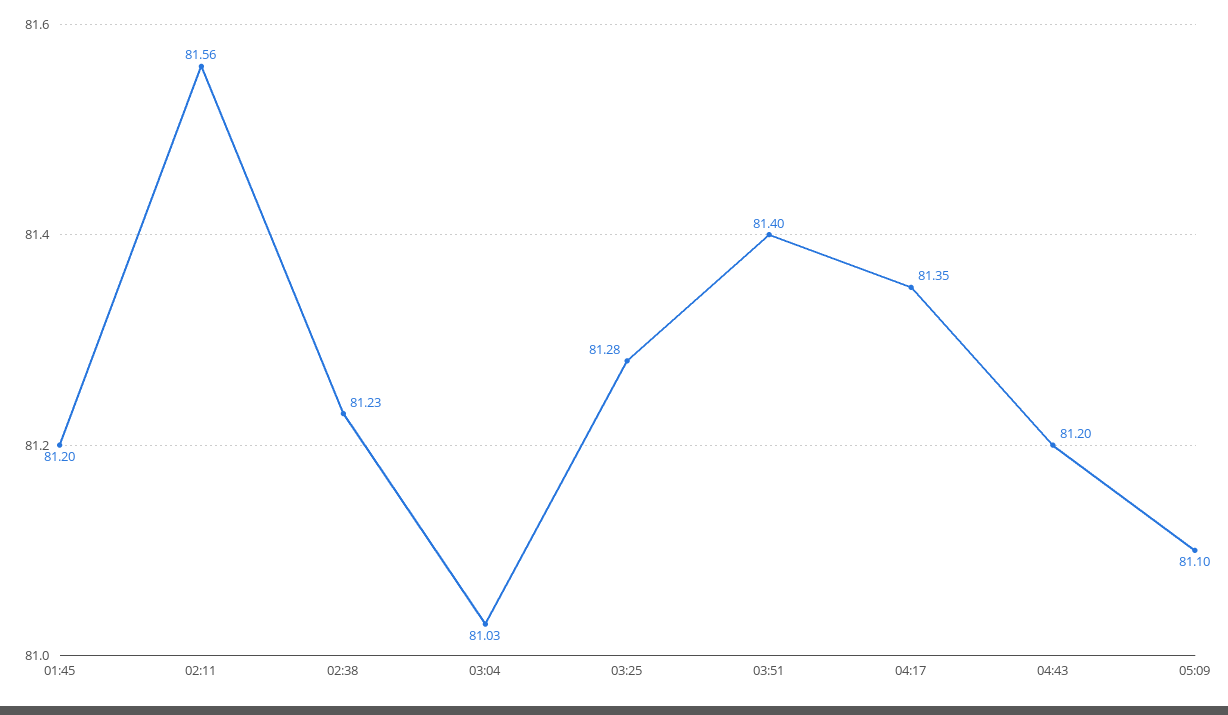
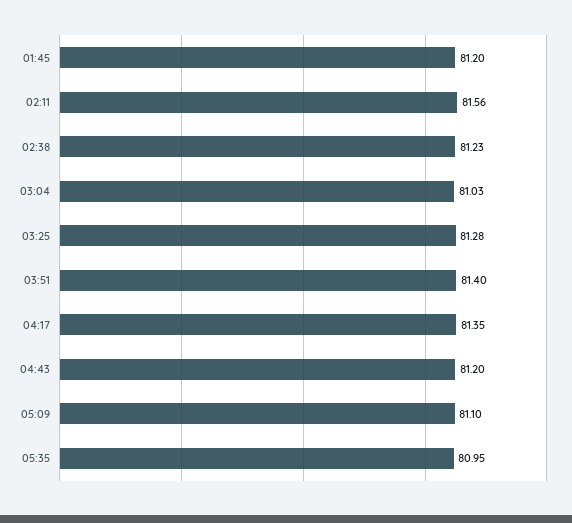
05:35: none -> 80.95

